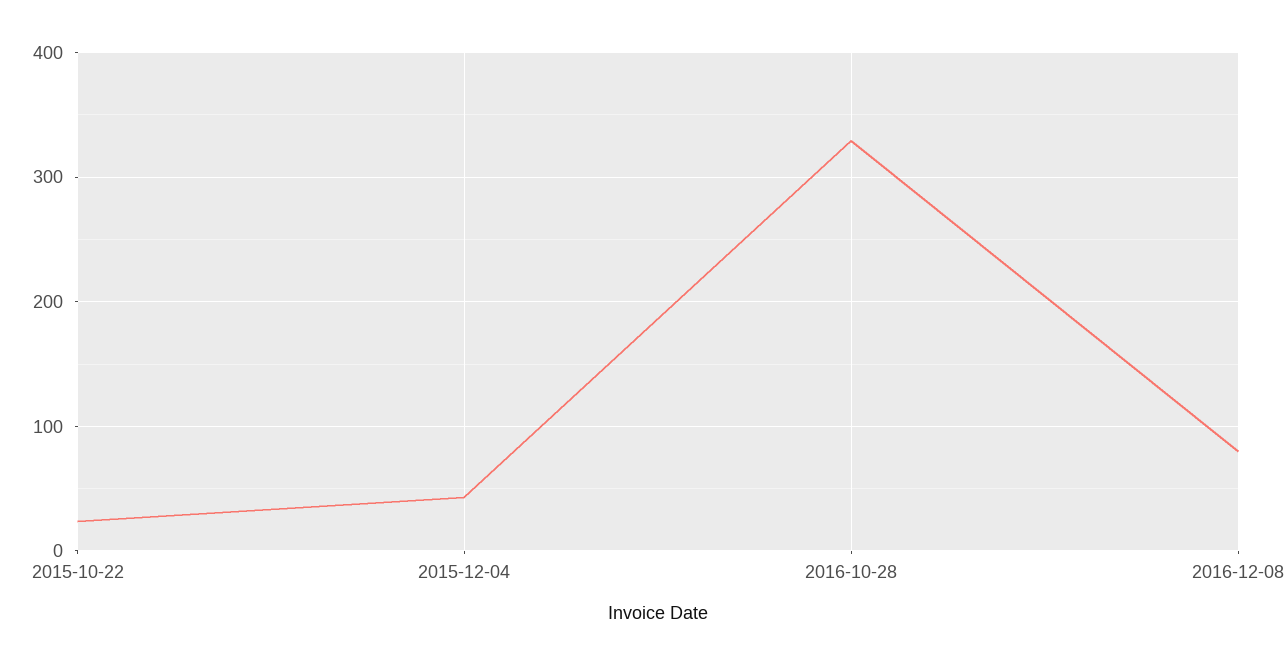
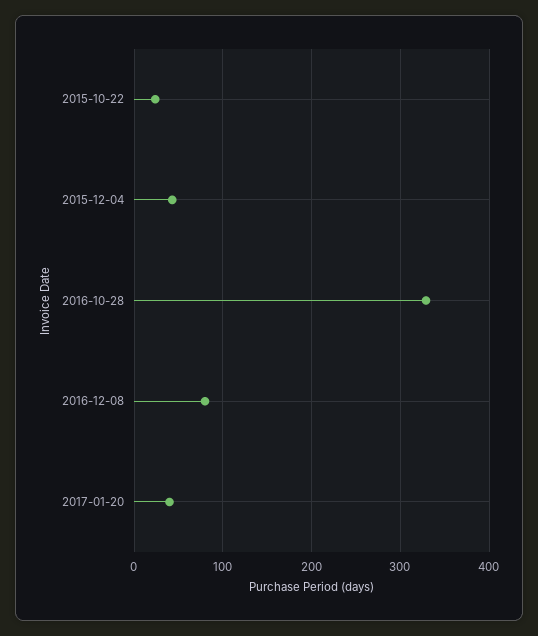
2017-01-20: none -> 40

